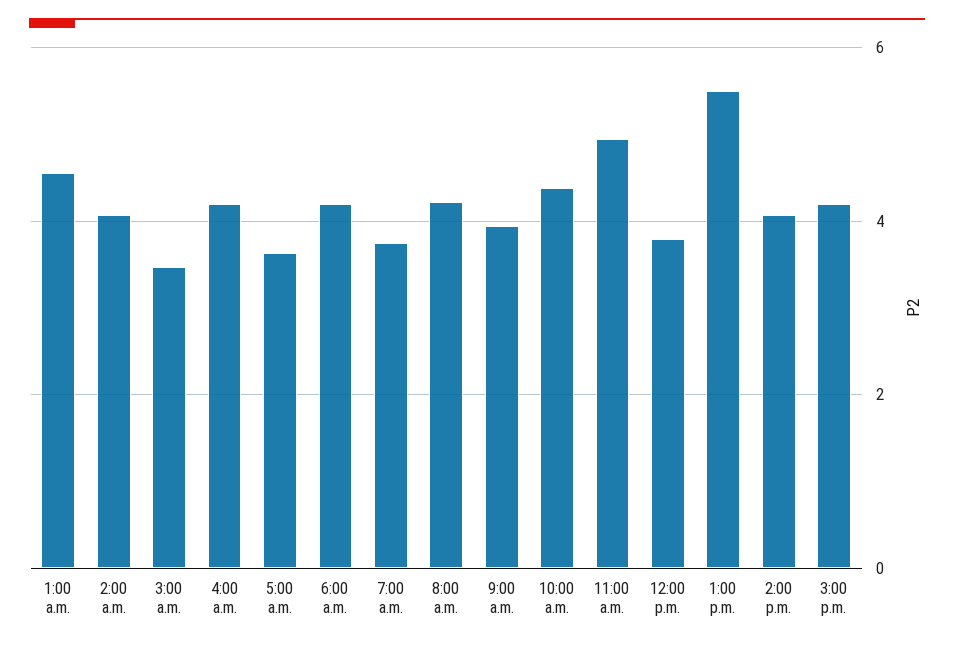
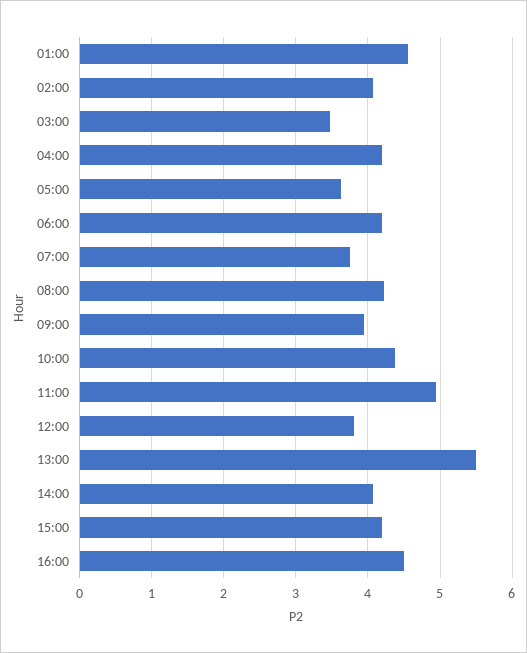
16:00: none -> 4.5

